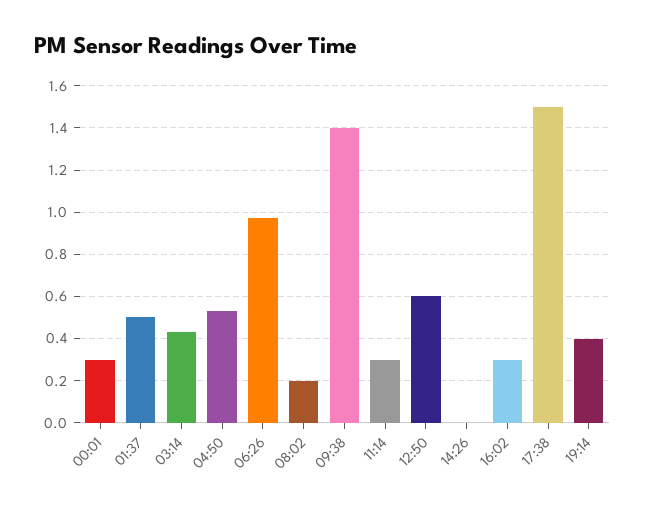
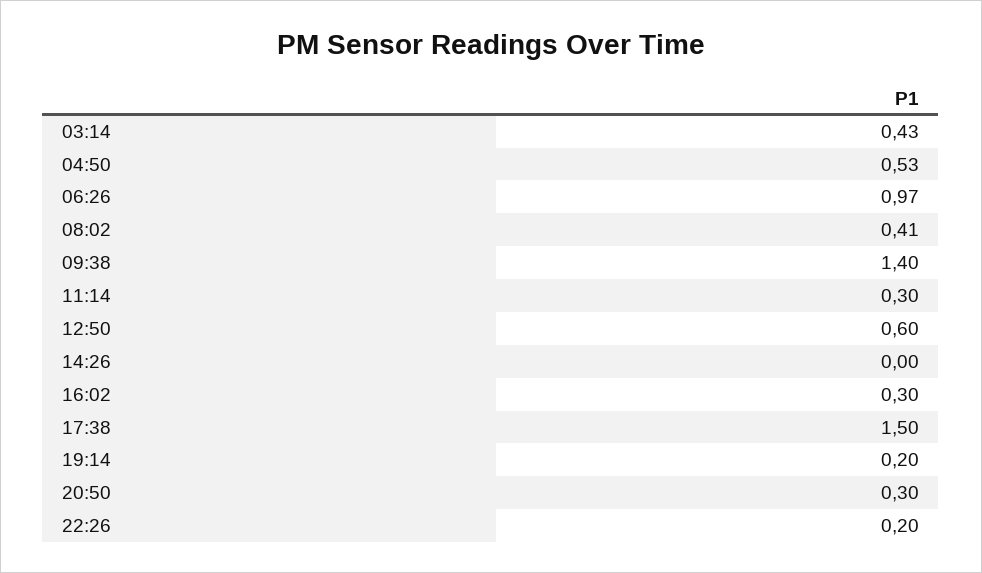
00:01: 0.3 -> none
01:37: 0.5 -> none
08:02: 0.2 -> 0.41
19:14: 0.4 -> 0.2
20:50: none -> 0.3
22:26: none -> 0.2

